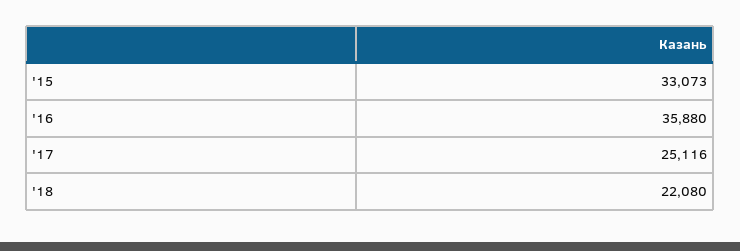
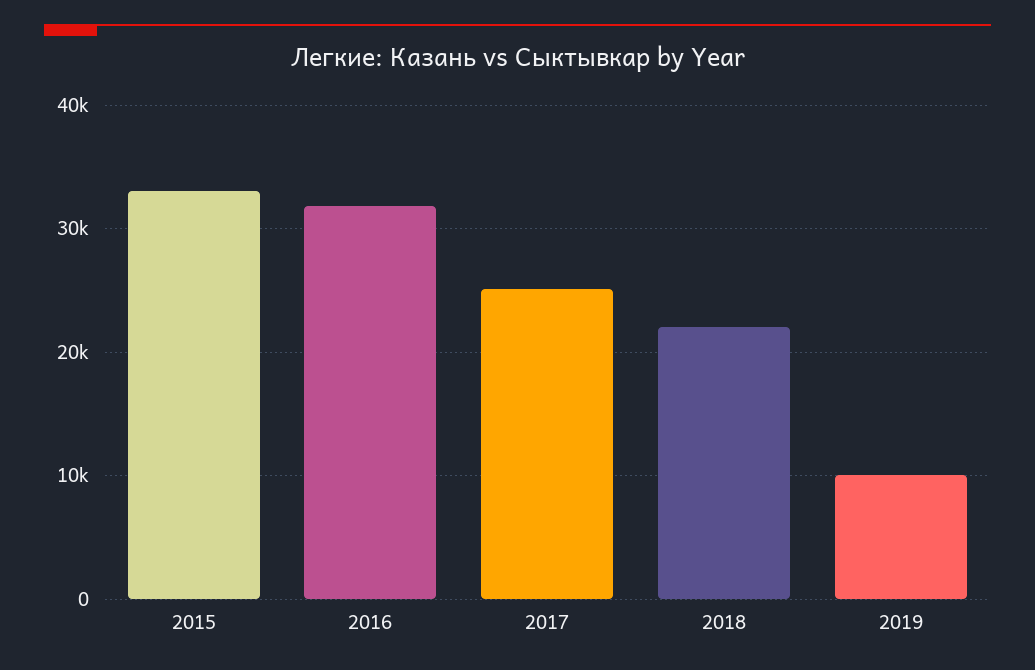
'16: 35880 -> 32000
2019: none -> 10000

